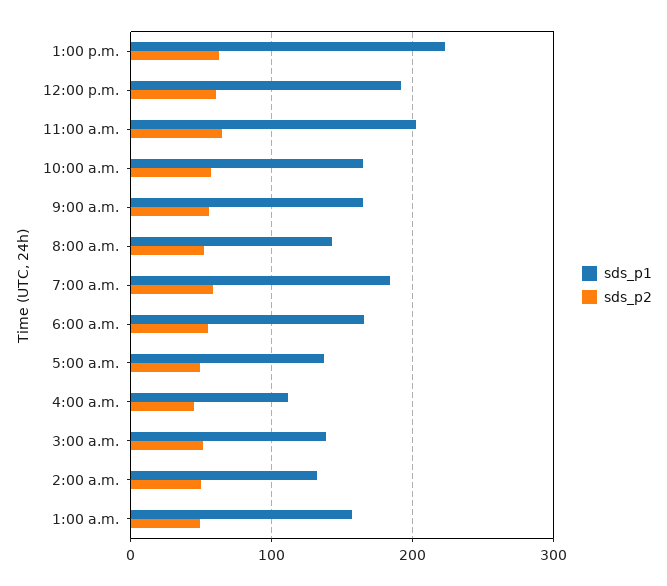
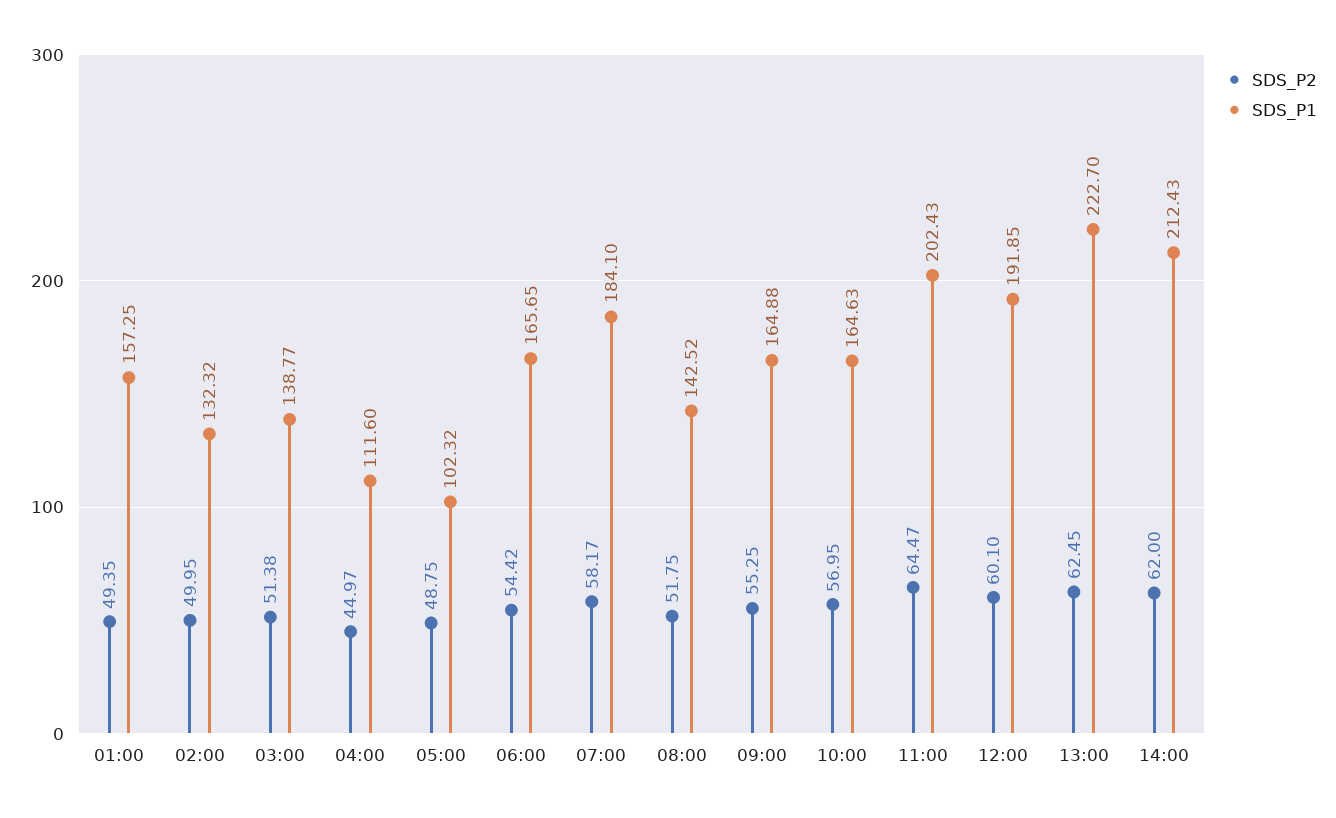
sds_p1, 5:00 a.m.: 140 -> 102.32
sds_p2, 14:00: none -> 62
sds_p1, 14:00: none -> 212.43

